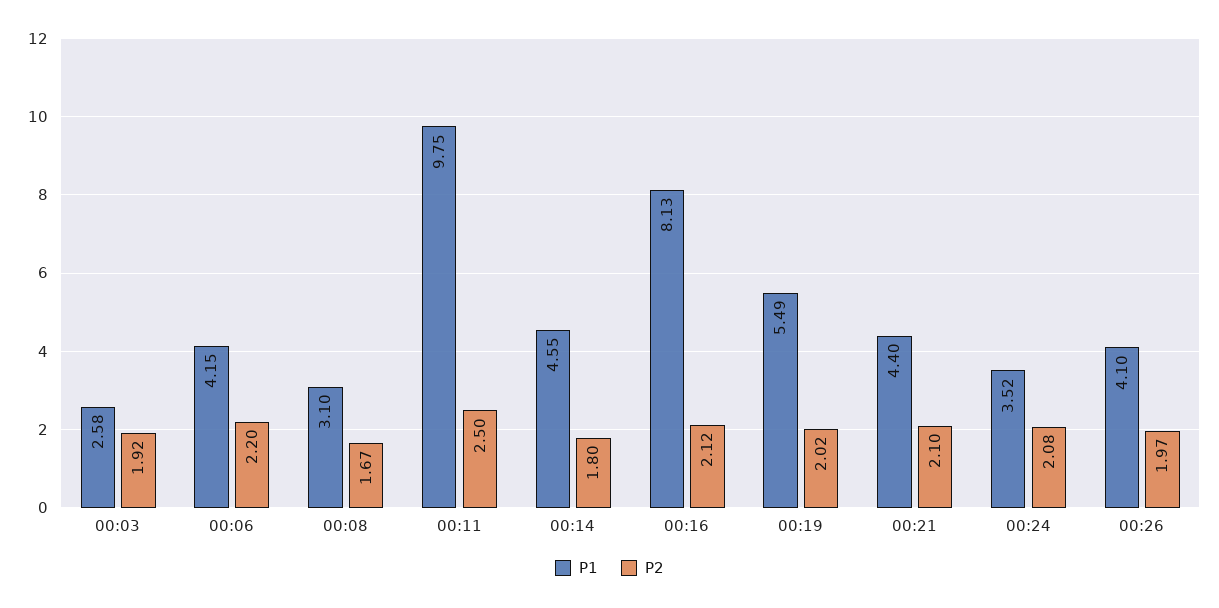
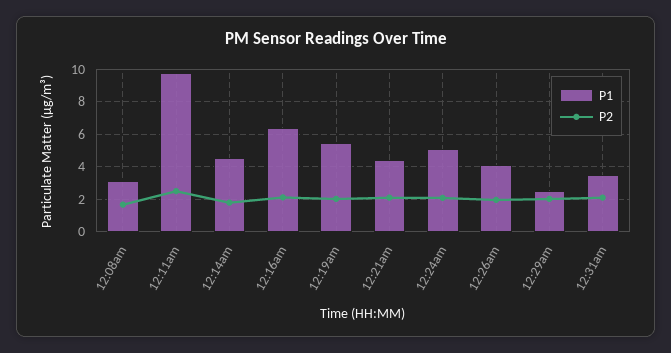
P1, 00:03: 2.58 -> none
P2, 00:03: 1.92 -> none
P1, 00:06: 4.15 -> none
P2, 00:06: 2.2 -> none
P1, 00:16: 8.13 -> 6.5
P1, 00:24: 3.52 -> 5
P1, 12:29am: none -> 2.5
P2, 12:29am: none -> 2
P1, 12:31am: none -> 3.5
P2, 12:31am: none -> 2

